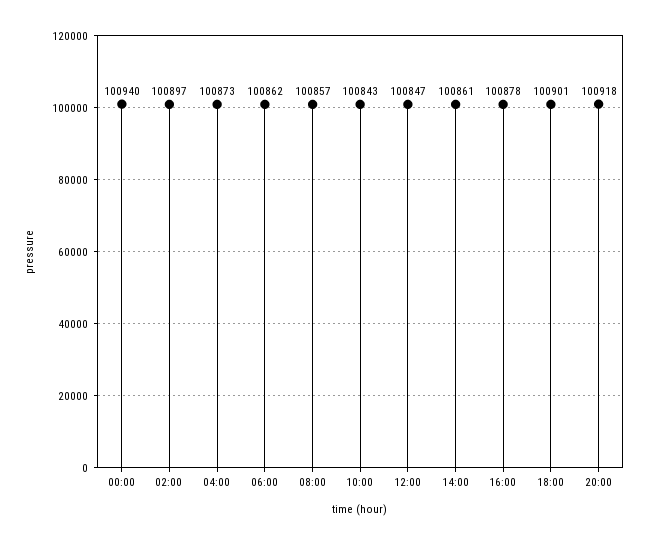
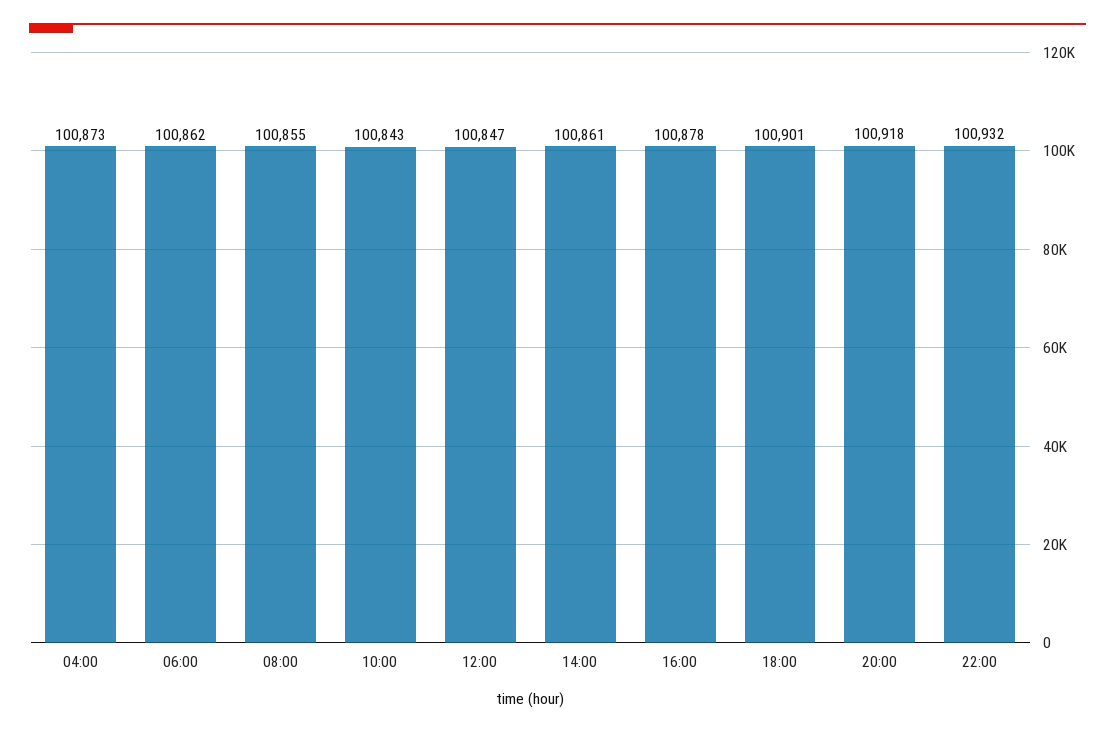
00:00: 100940 -> none
02:00: 100897 -> none
08:00: 100857 -> 100855
22:00: none -> 100932

